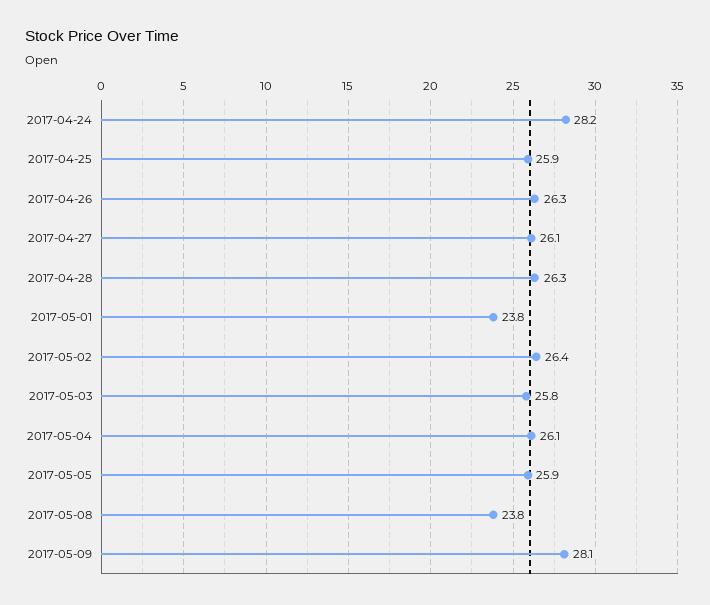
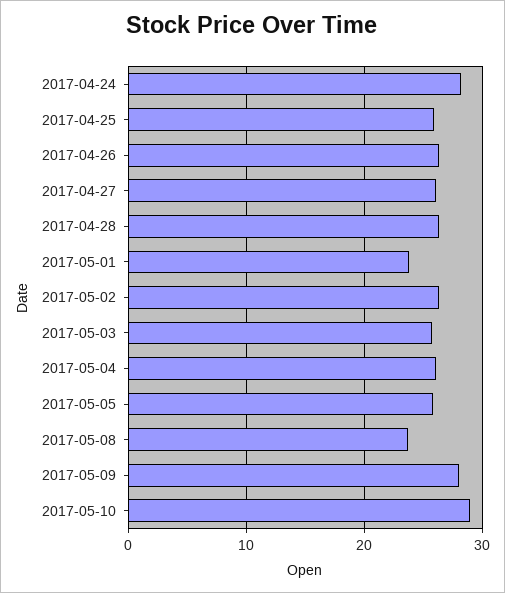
2017-05-10: none -> 29

